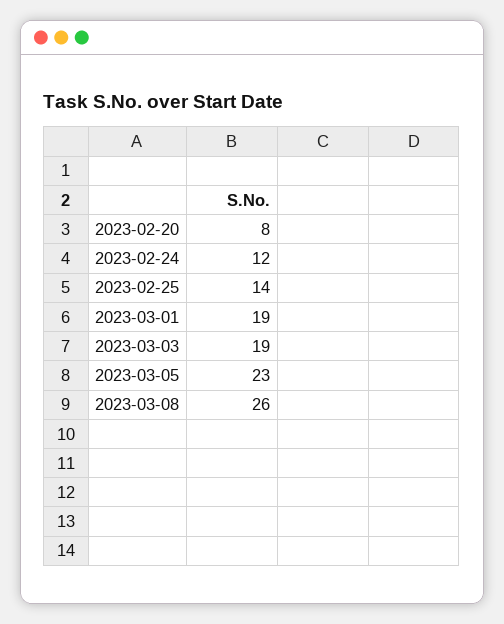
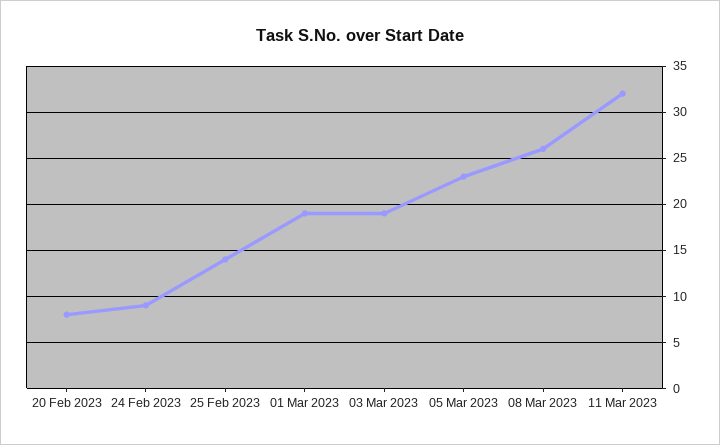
2023-02-24: 12 -> 9
11 Mar 2023: none -> 32

